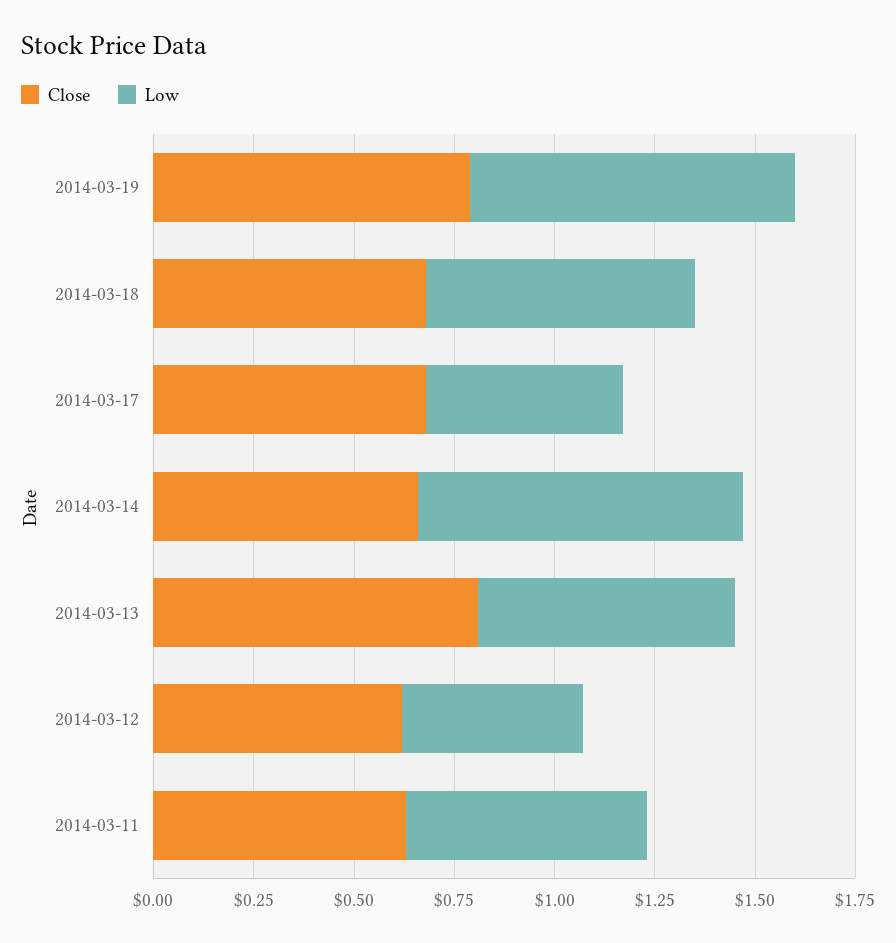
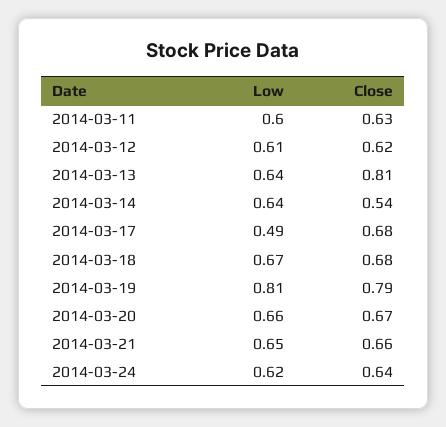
Close, 2014-03-14: 0.65 -> 0.54
Low, 2014-03-14: 0.8 -> 0.64
Low, 2014-03-12: 0.45 -> 0.61
Low, 2014-03-20: none -> 0.66
Close, 2014-03-20: none -> 0.67
Low, 2014-03-21: none -> 0.65
Close, 2014-03-21: none -> 0.66
Low, 2014-03-24: none -> 0.62
Close, 2014-03-24: none -> 0.64

